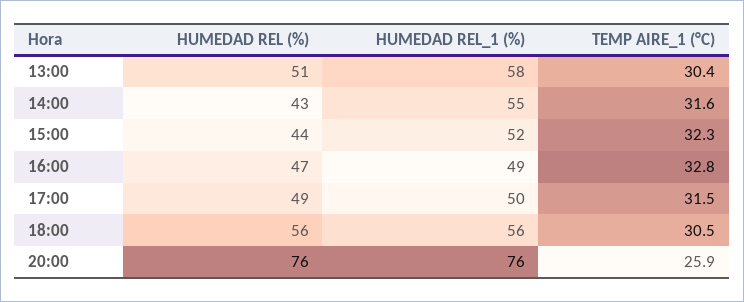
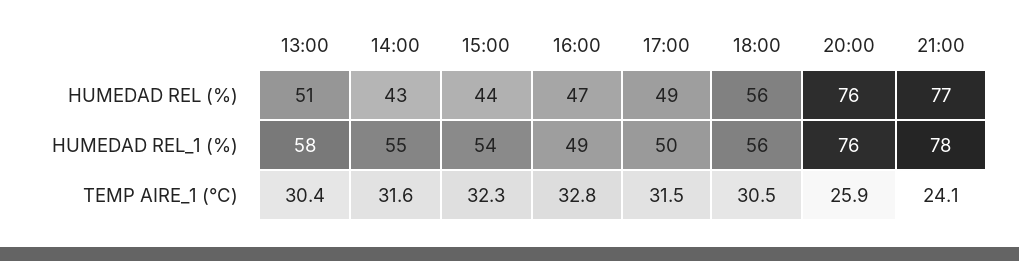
HUMEDAD REL_1 (%), 15:00: 52 -> 54
HUMEDAD REL (%), 21:00: none -> 77
HUMEDAD REL_1 (%), 21:00: none -> 78
TEMP AIRE_1 (°C), 21:00: none -> 24.1

